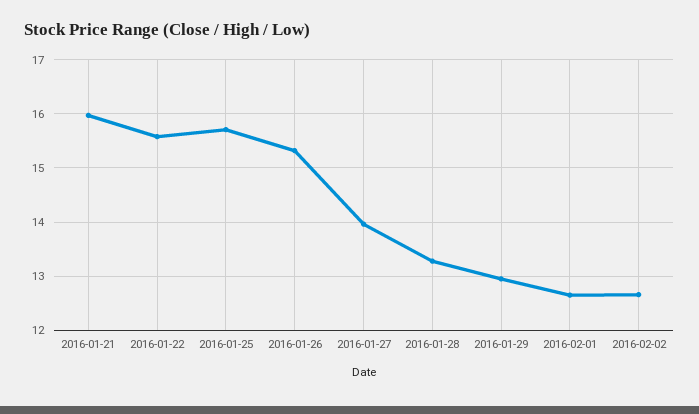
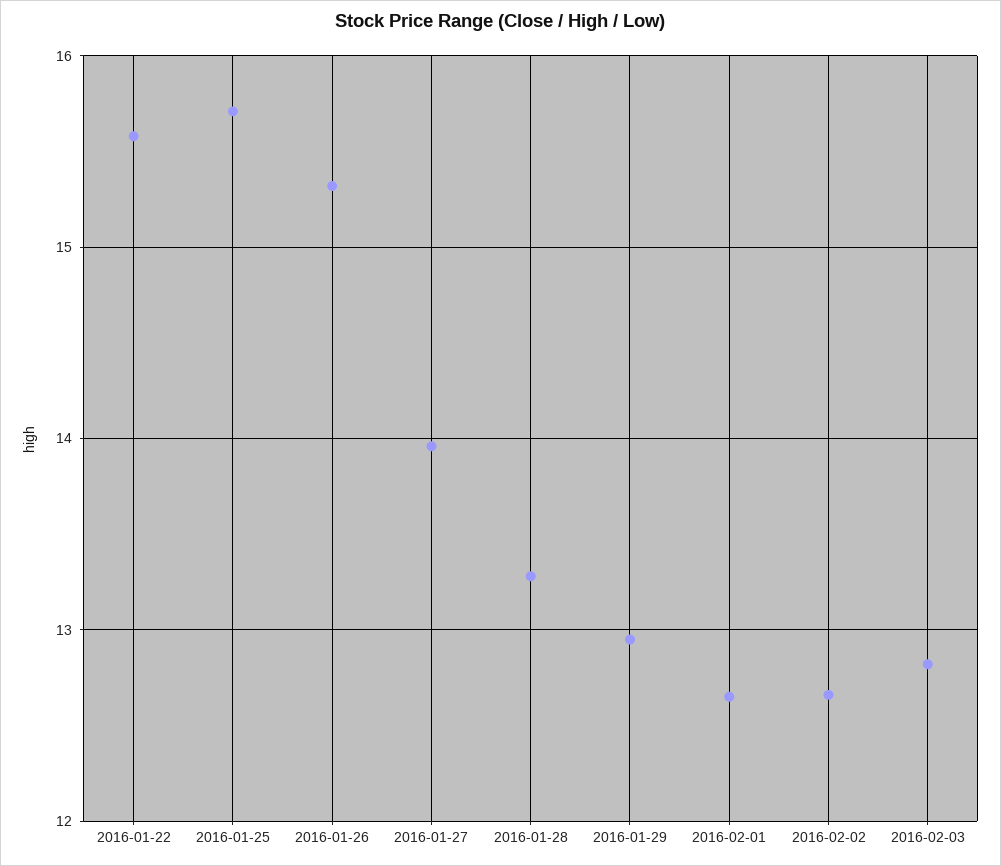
2016-01-21: 16 -> none
2016-02-03: none -> 12.8

